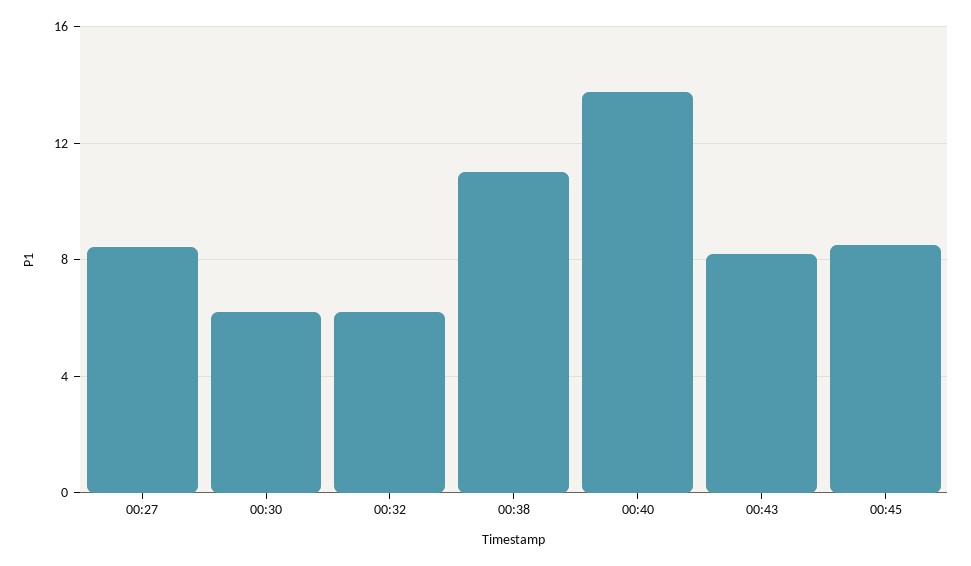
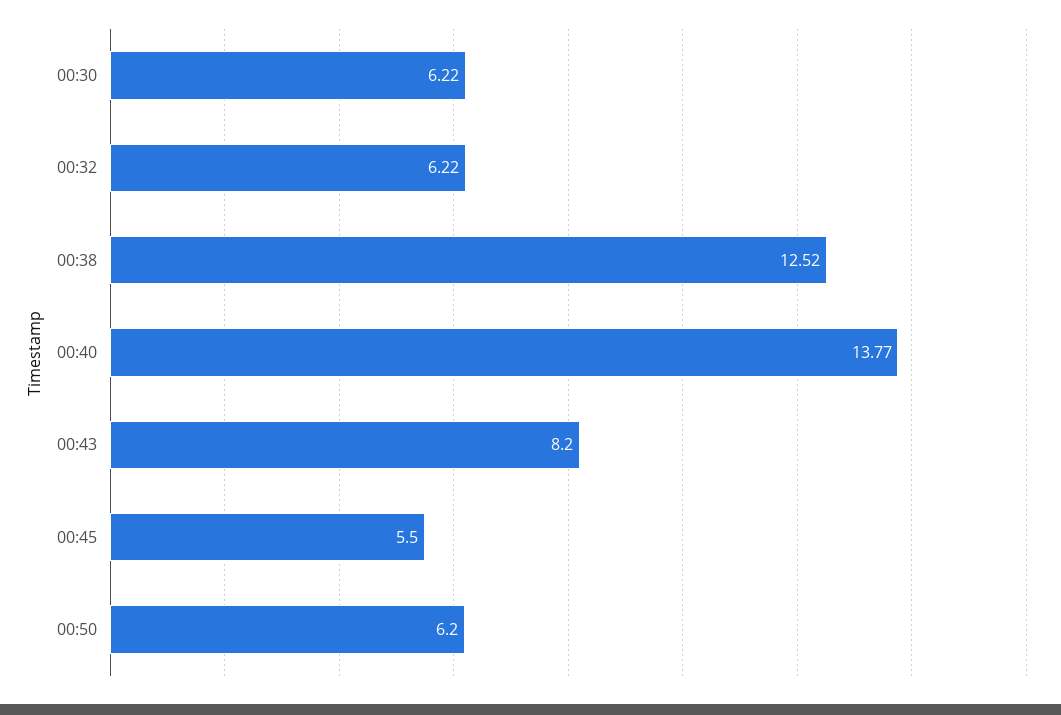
00:27: 8.5 -> none
00:38: 11 -> 12.52
00:45: 8.5 -> 5.5
00:50: none -> 6.2

